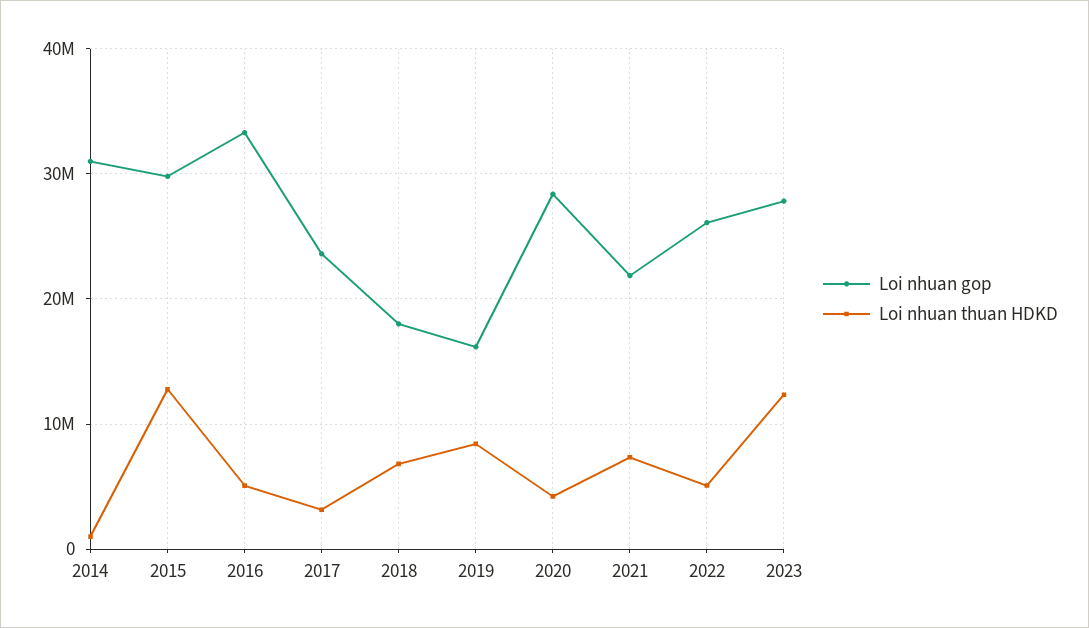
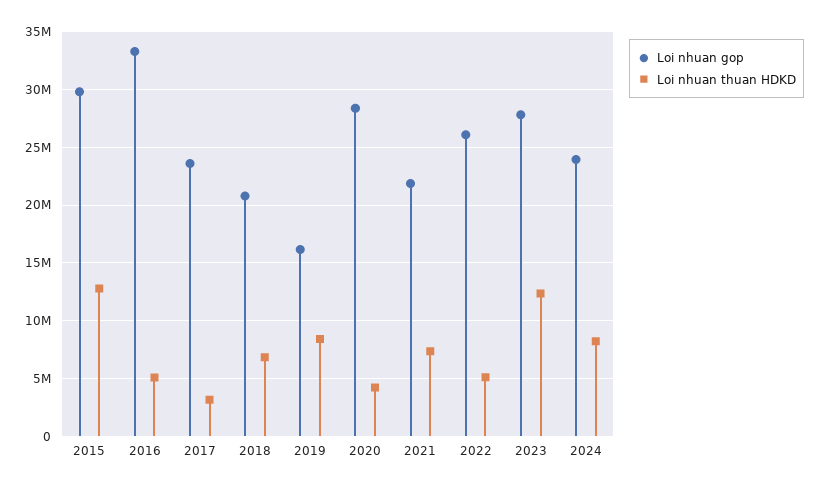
Loi nhuan gop, 2014: 31000000 -> none
Loi nhuan thuan HDKD, 2014: 1000000 -> none
Loi nhuan gop, 2018: 18000000 -> 21000000
Loi nhuan gop, 2024: none -> 24000000
Loi nhuan thuan HDKD, 2024: none -> 8000000

